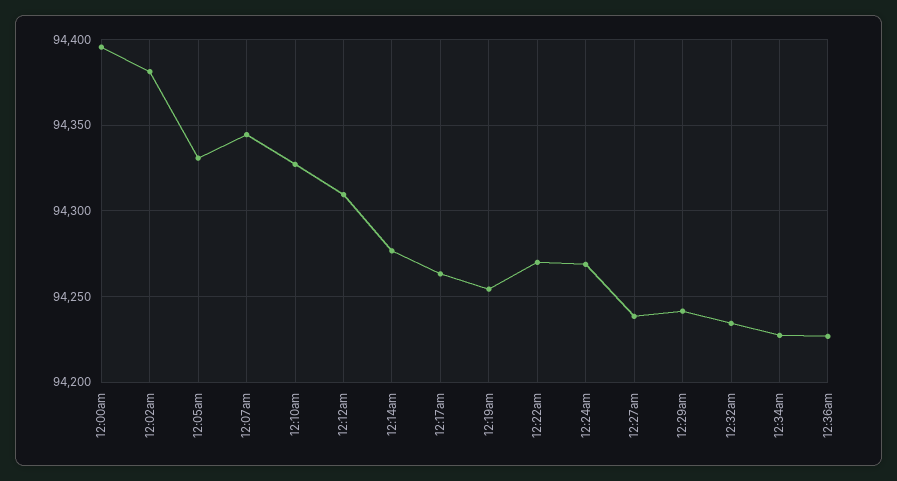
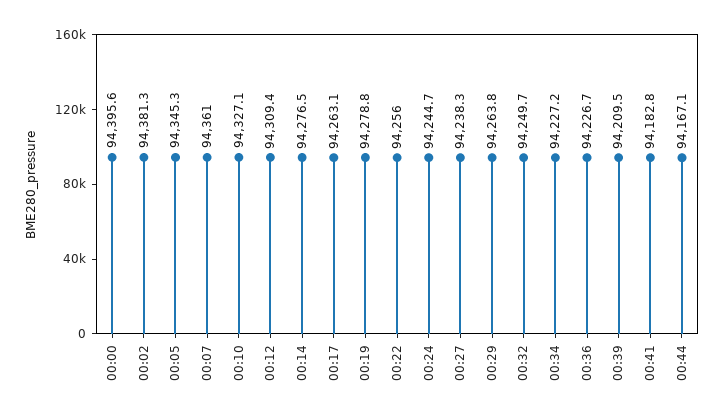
12:05am: 94330 -> 94345.3
12:07am: 94345 -> 94361
12:19am: 94255 -> 94278.8
12:22am: 94270 -> 94256
12:24am: 94270 -> 94244.7
12:29am: 94240 -> 94263.8
12:32am: 94235 -> 94249.7
00:39: none -> 94209.5
00:41: none -> 94182.8
00:44: none -> 94167.1

